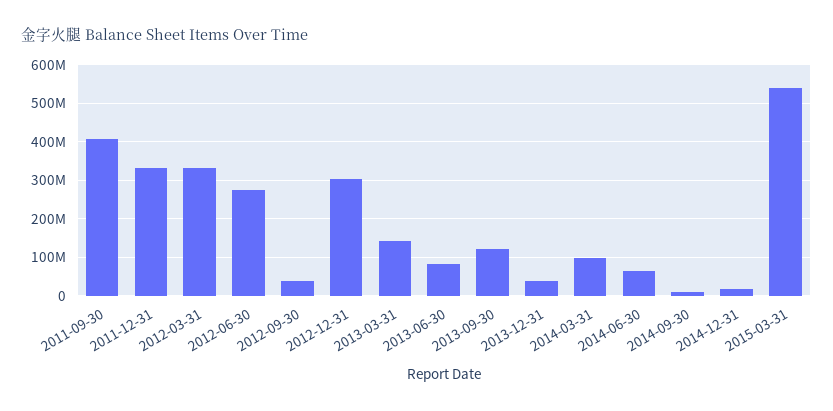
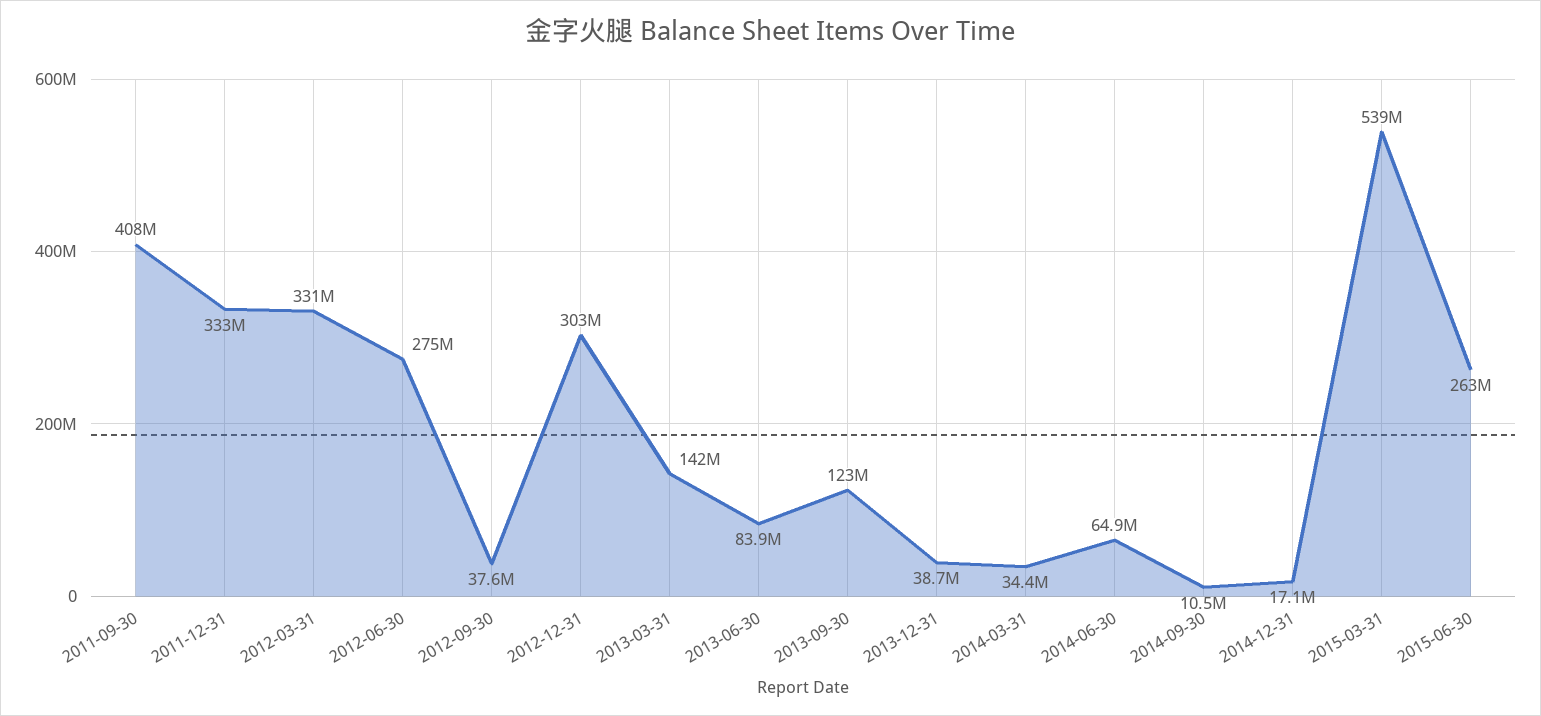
2014-03-31: 100000000 -> 34400000
2015-06-30: none -> 263000000

